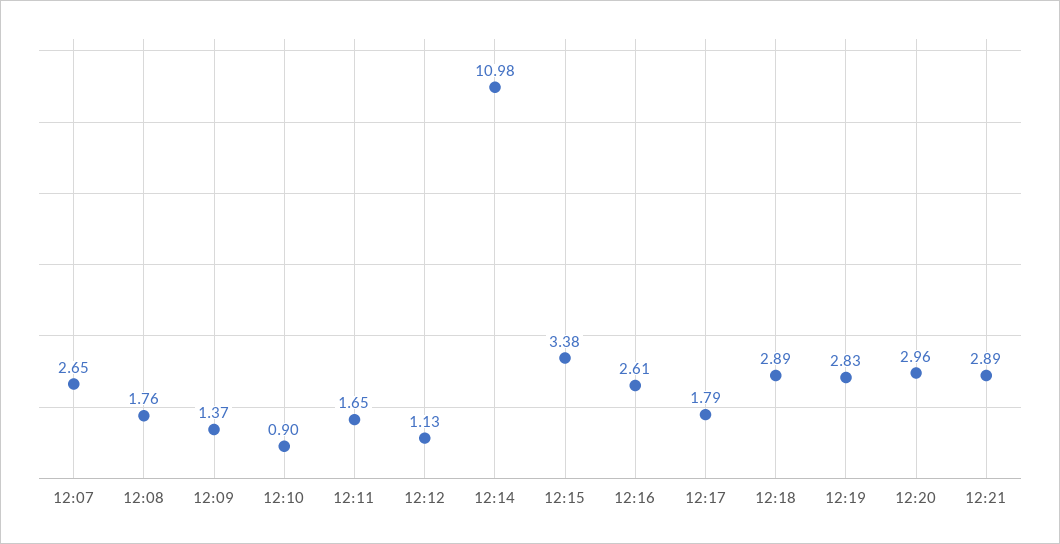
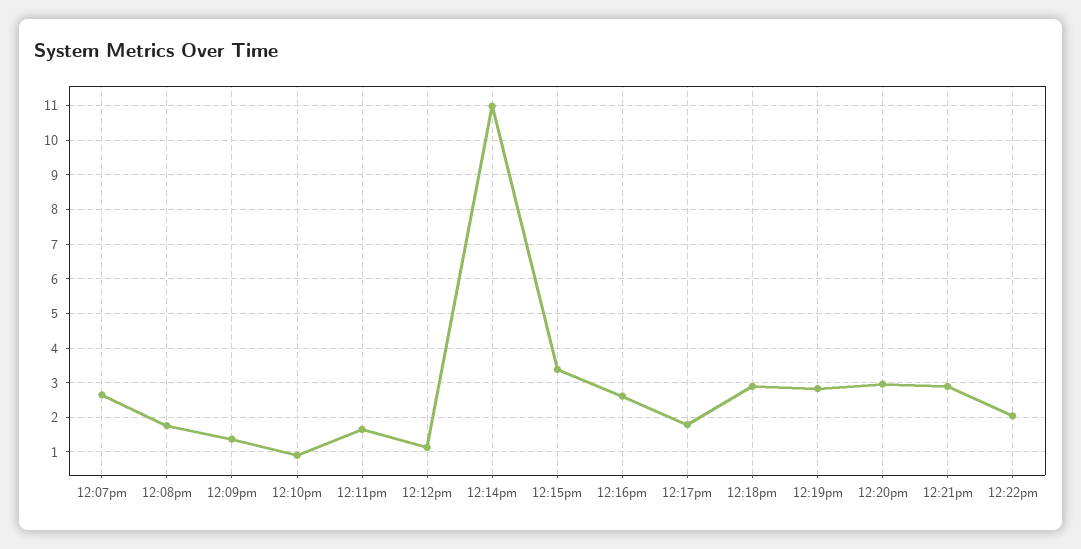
12:22pm: none -> 2

